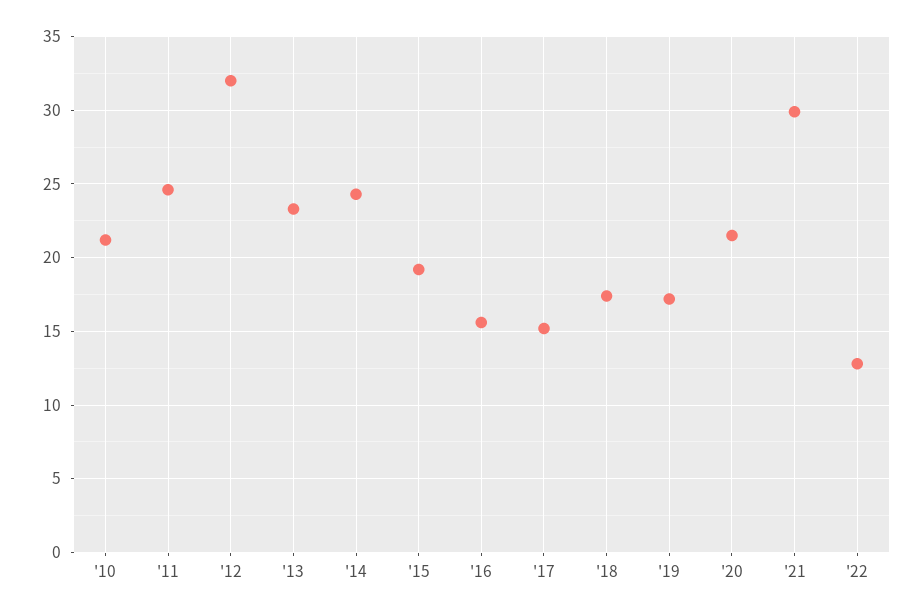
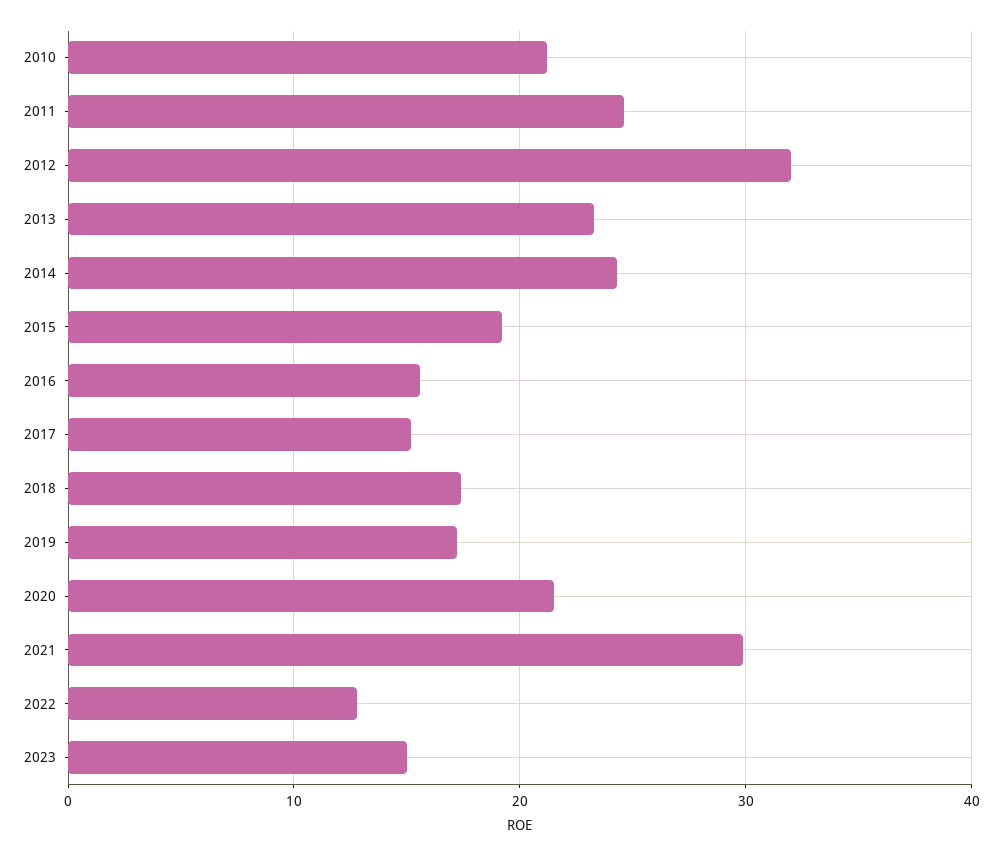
2023: none -> 15

